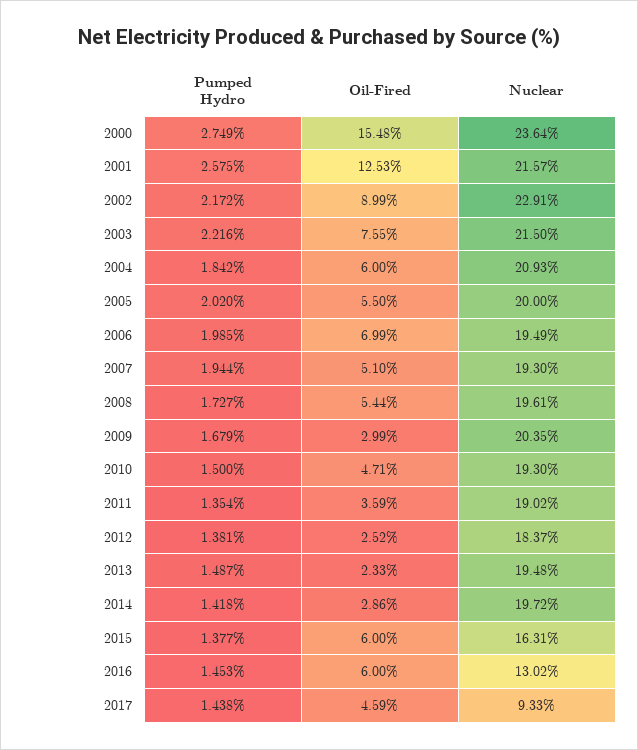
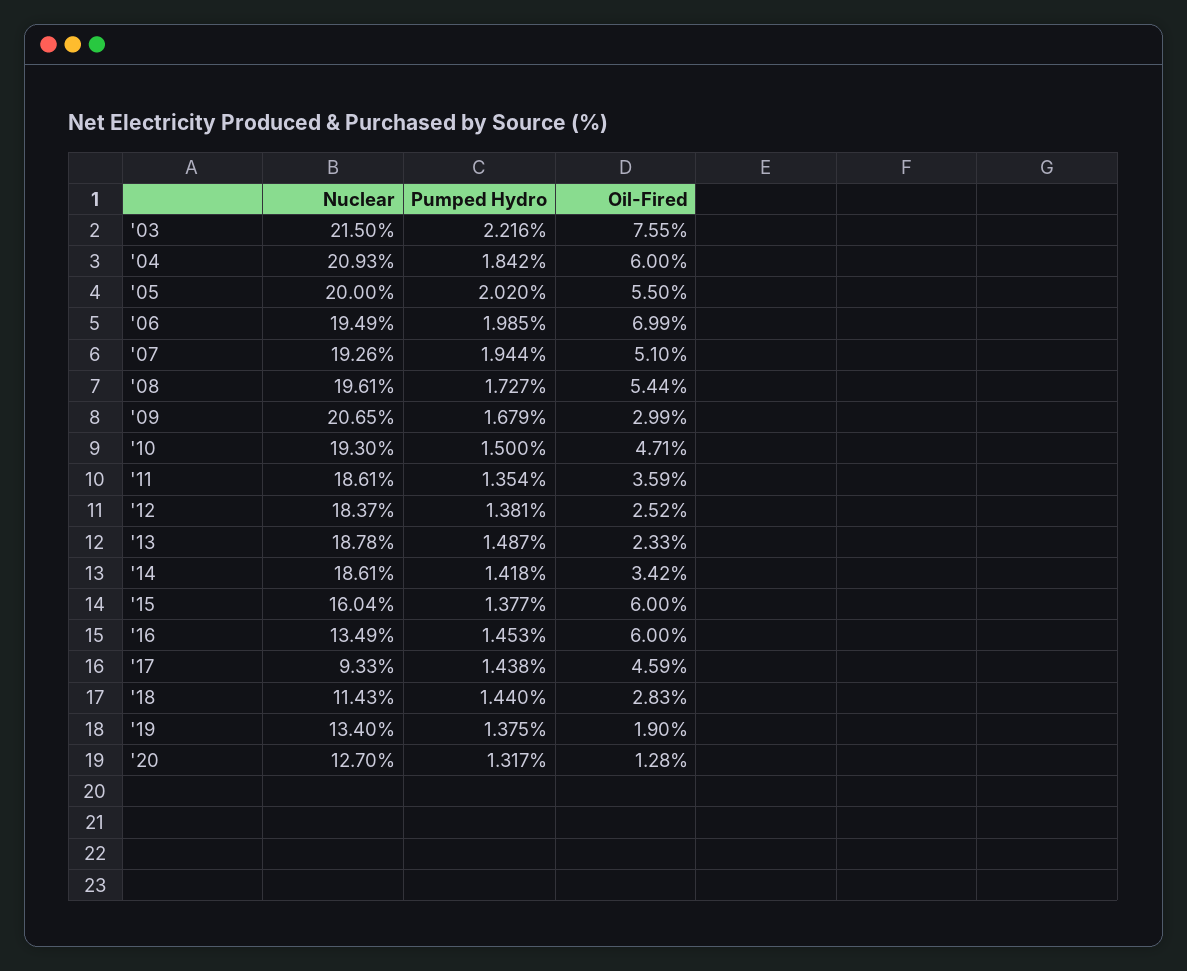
Pumped Hydro, 2000: 2.749 -> none
Oil-Fired, 2000: 15.48 -> none
Nuclear, 2000: 23.64 -> none
Pumped Hydro, 2001: 2.575 -> none
Oil-Fired, 2001: 12.53 -> none
Nuclear, 2001: 21.57 -> none
Pumped Hydro, 2002: 2.172 -> none
Oil-Fired, 2002: 8.99 -> none
Nuclear, 2002: 22.91 -> none
Nuclear, 2007: 19.3 -> 19.26
Nuclear, 2009: 20.35 -> 20.65
Nuclear, 2011: 19.02 -> 18.61
Nuclear, 2013: 19.48 -> 18.78
Oil-Fired, 2014: 2.86 -> 3.42
Nuclear, 2014: 19.72 -> 18.61
Nuclear, 2015: 16.31 -> 16.04
Nuclear, 2016: 13.02 -> 13.49
Nuclear, '18: none -> 11.43
Pumped Hydro, '18: none -> 1.44
Oil-Fired, '18: none -> 2.83
Nuclear, '19: none -> 13.4
Pumped Hydro, '19: none -> 1.375
Oil-Fired, '19: none -> 1.9
Nuclear, '20: none -> 12.7
Pumped Hydro, '20: none -> 1.317
Oil-Fired, '20: none -> 1.28

